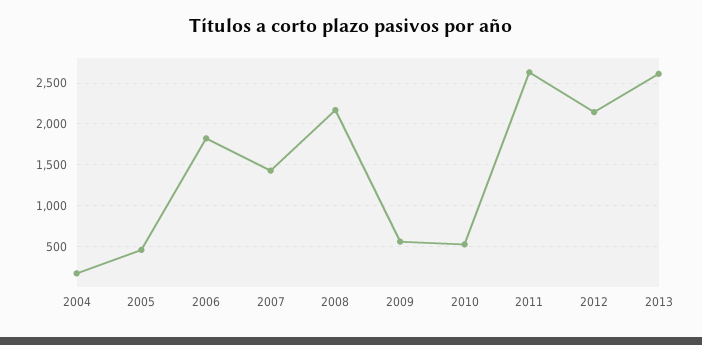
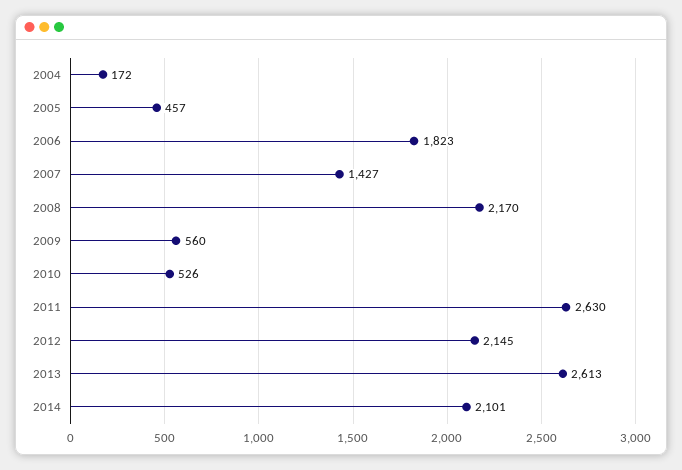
2014: none -> 2101

